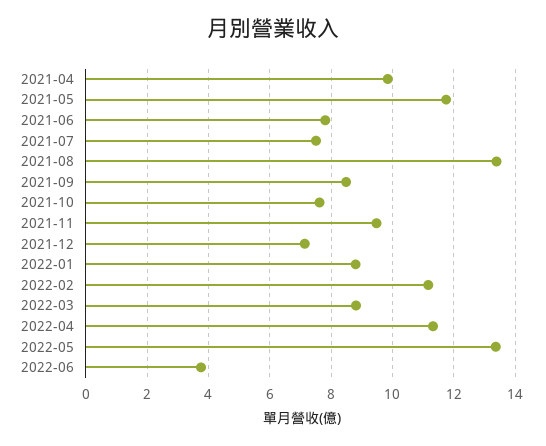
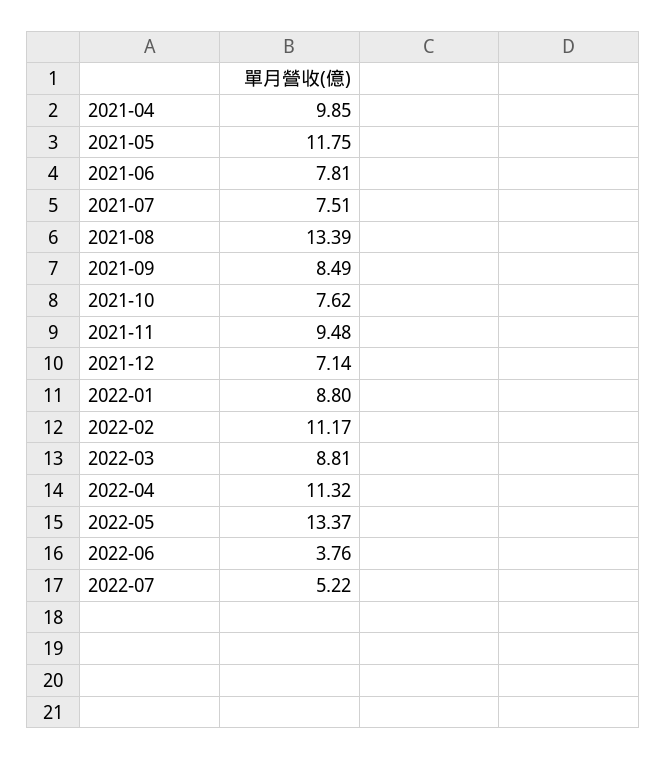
2022-07: none -> 5.22

